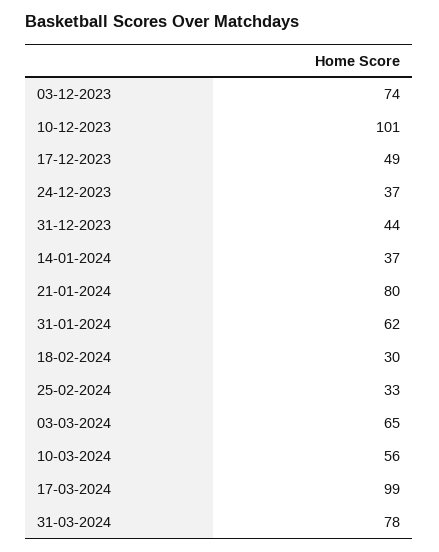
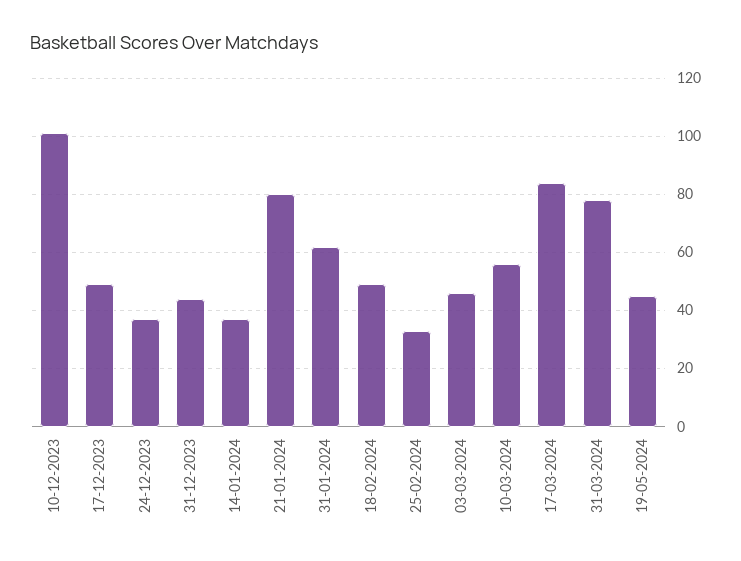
03-12-2023: 74 -> none
18-02-2024: 30 -> 50
03-03-2024: 65 -> 45
17-03-2024: 99 -> 85
19-05-2024: none -> 45

